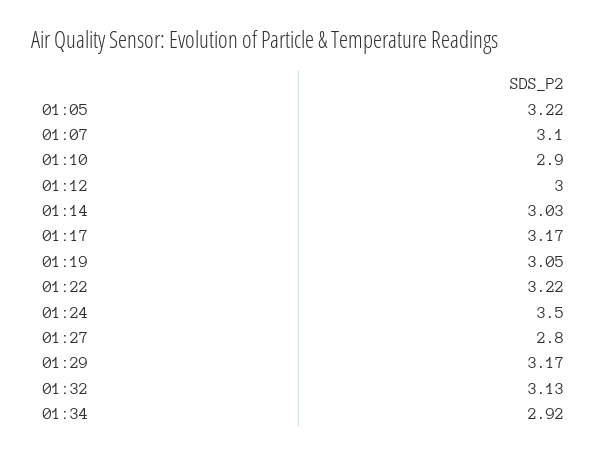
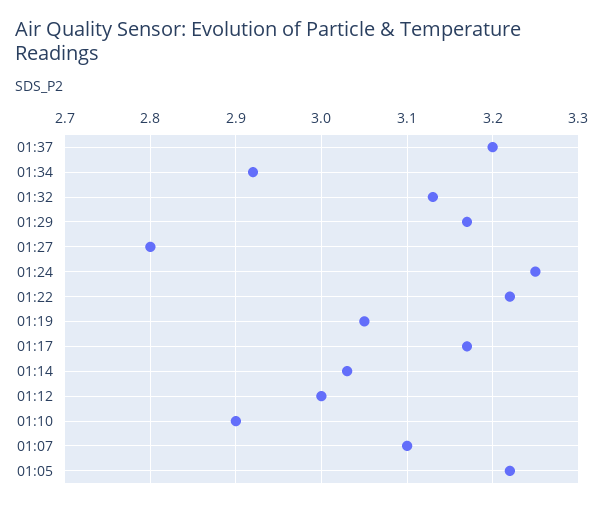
01:24: 3.5 -> 3.25
01:37: none -> 3.2

